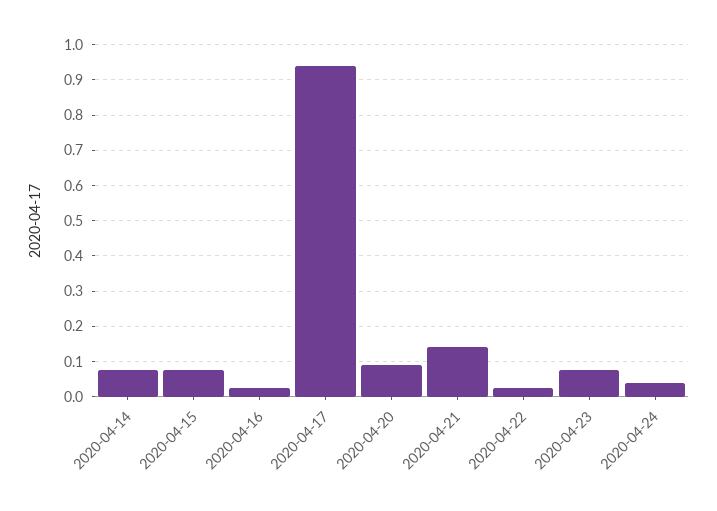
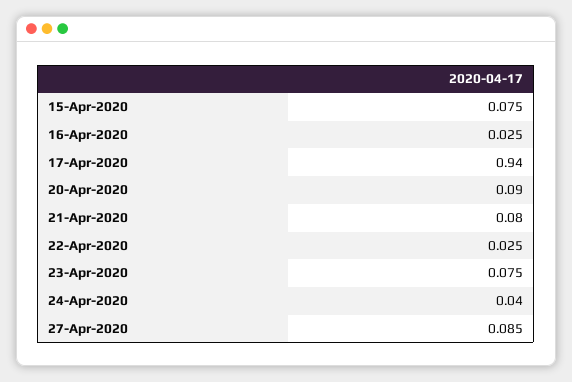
2020-04-14: 0.08 -> none
2020-04-21: 0.14 -> 0.08
27-Apr-2020: none -> 0.085

